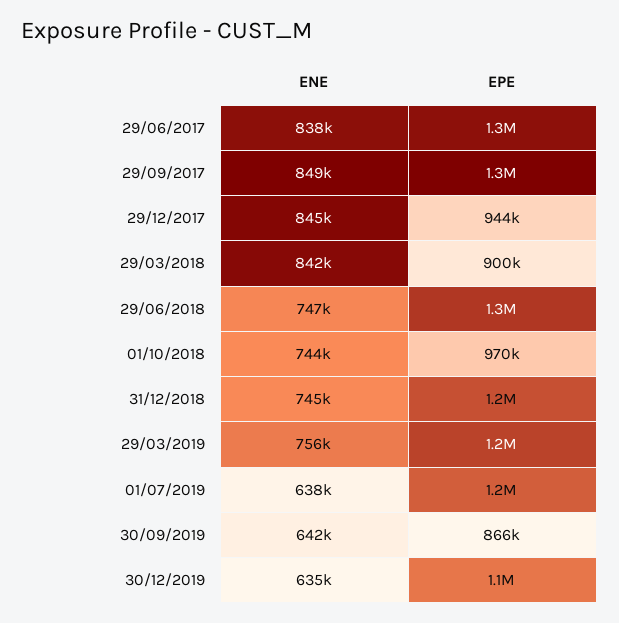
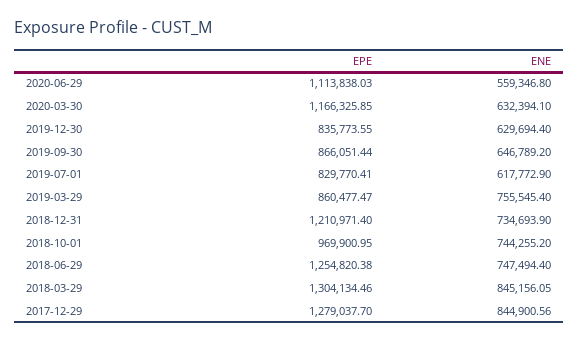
ENE, 29/06/2017: 838000 -> none
EPE, 29/06/2017: 1300000 -> none
ENE, 29/09/2017: 849000 -> none
EPE, 29/09/2017: 1300000 -> none
EPE, 29/12/2017: 944000 -> 1279037.7
ENE, 29/03/2018: 842000 -> 845156.05
EPE, 29/03/2018: 900000 -> 1304134.46
ENE, 31/12/2018: 745000 -> 734693.9
EPE, 29/03/2019: 1200000 -> 860477.47
ENE, 01/07/2019: 638000 -> 617772.9
EPE, 01/07/2019: 1200000 -> 829770.41
ENE, 30/09/2019: 642000 -> 646789.2
ENE, 30/12/2019: 635000 -> 629694.4
EPE, 30/12/2019: 1100000 -> 835773.55
EPE, 2020-06-29: none -> 1113838.03
ENE, 2020-06-29: none -> 559346.8
EPE, 2020-03-30: none -> 1166325.85
ENE, 2020-03-30: none -> 632394.1

